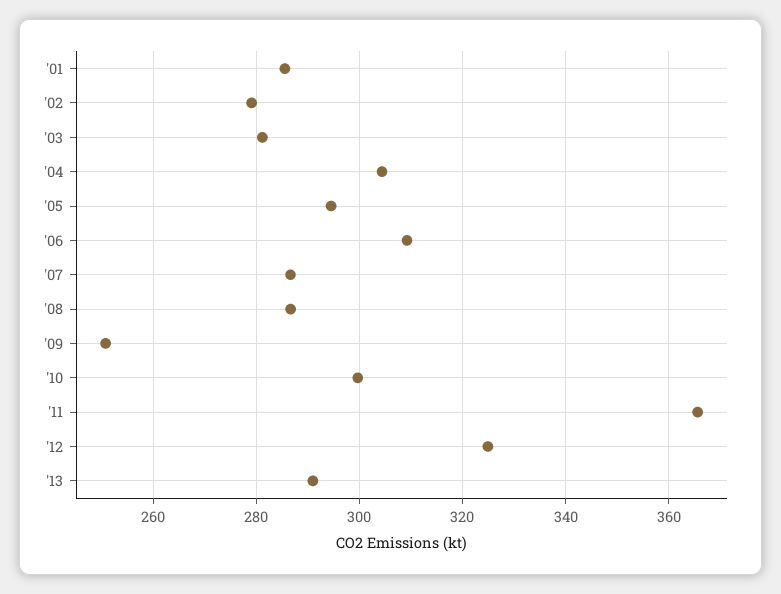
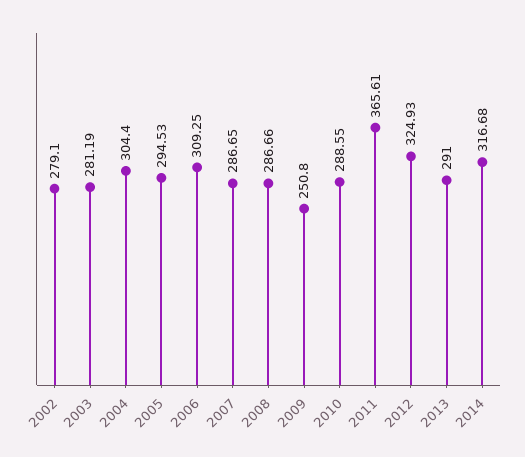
'01: 286 -> none
'10: 300 -> 288.55
2014: none -> 316.68

